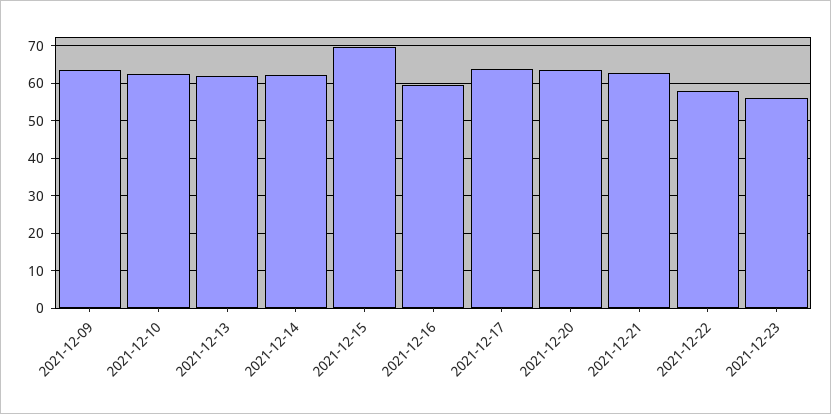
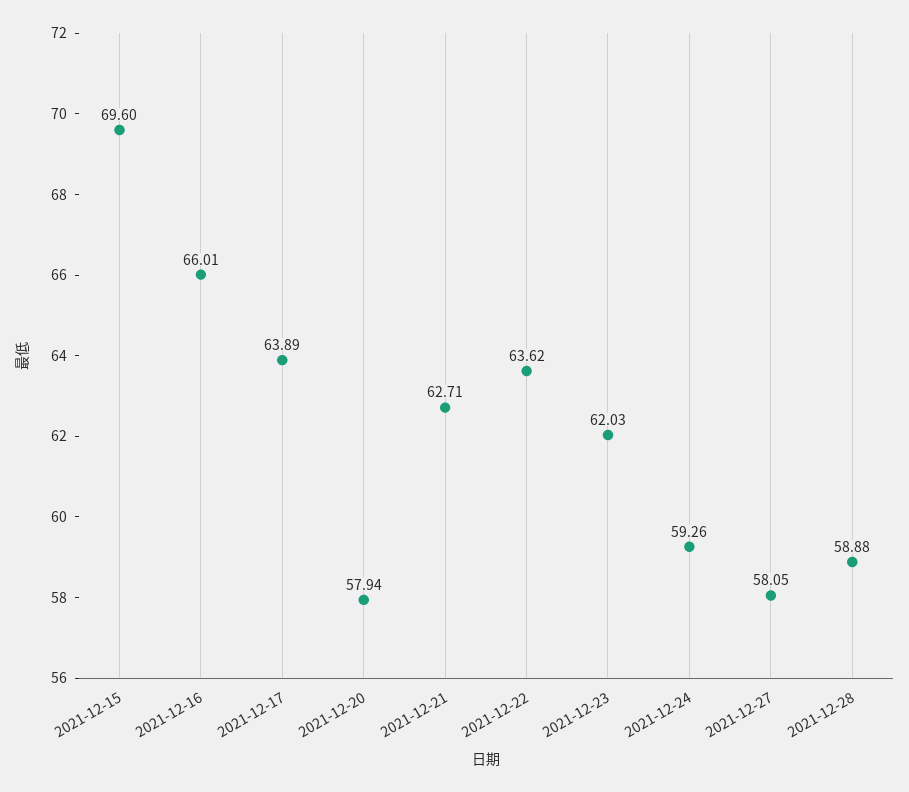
2021-12-09: 64 -> none
2021-12-10: 62 -> none
2021-12-13: 62 -> none
2021-12-14: 62 -> none
2021-12-16: 60 -> 66.01
2021-12-20: 64 -> 57.94
2021-12-22: 58 -> 63.62
2021-12-23: 56 -> 62.03
2021-12-24: none -> 59.26
2021-12-27: none -> 58.05
2021-12-28: none -> 58.88

